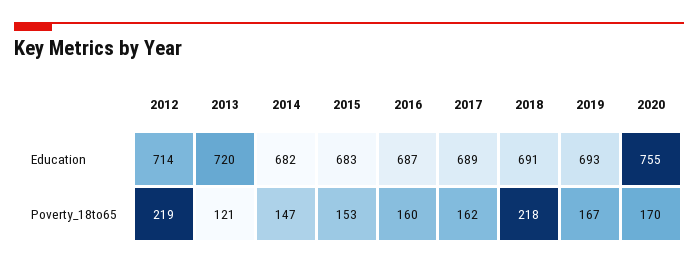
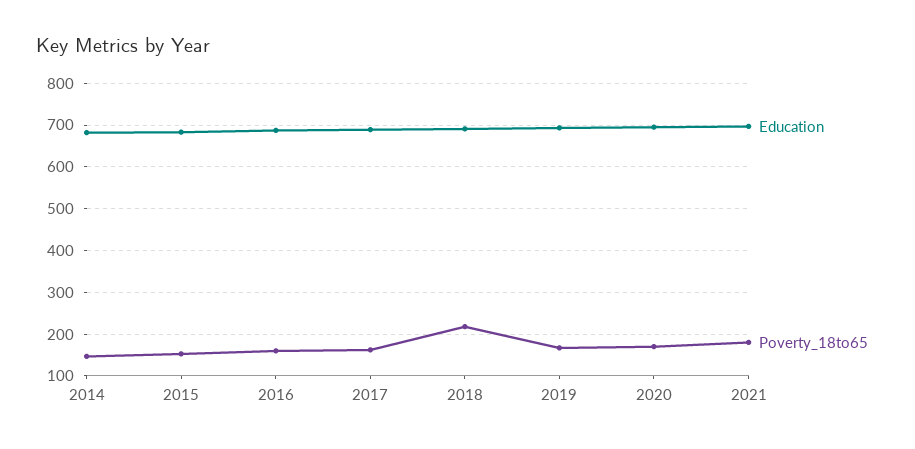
Education, 2012: 714 -> none
Education, 2013: 720 -> none
Education, 2020: 755 -> 700
Poverty_18to65, 2012: 219 -> none
Poverty_18to65, 2013: 121 -> none
Education, 2021: none -> 700
Poverty_18to65, 2021: none -> 180

